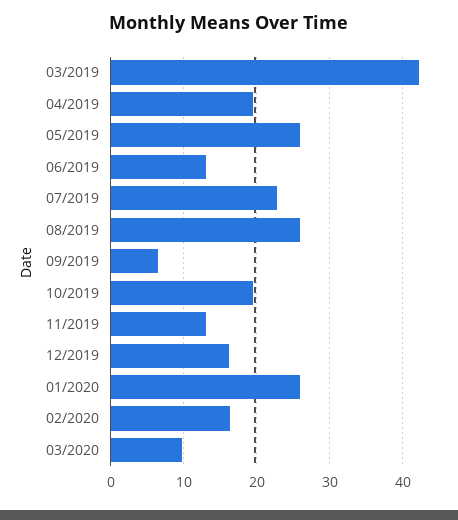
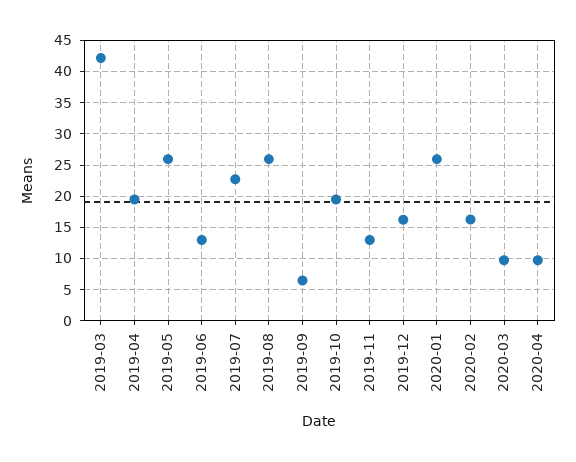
2020-04: none -> 10

